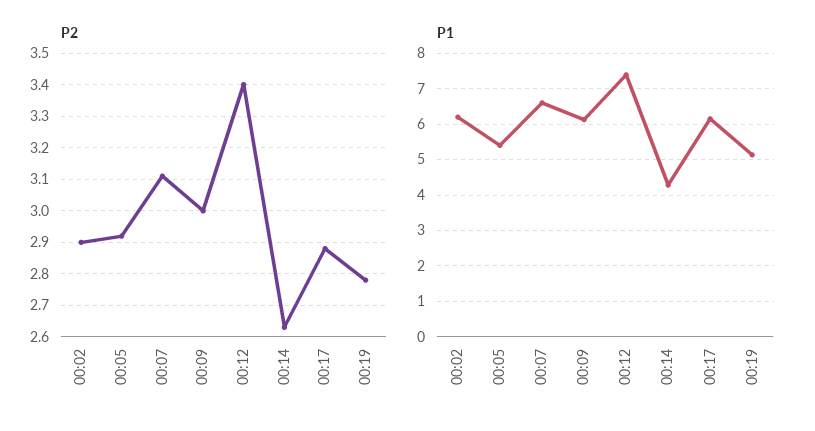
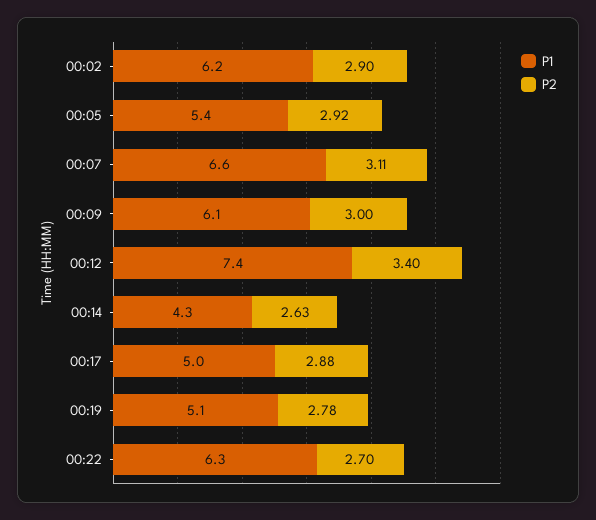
P1, 00:17: 6.2 -> 5
P1, 00:22: none -> 6.3
P2, 00:22: none -> 2.7

